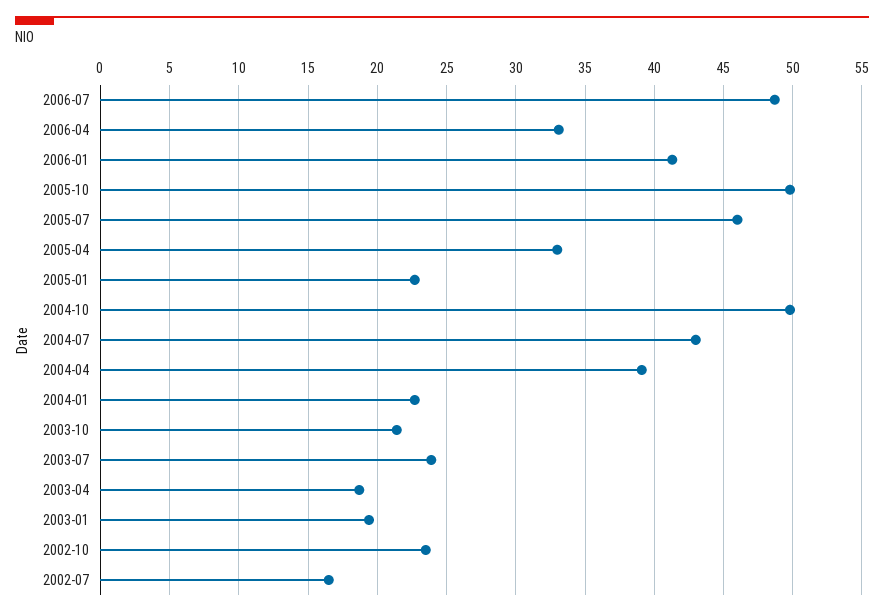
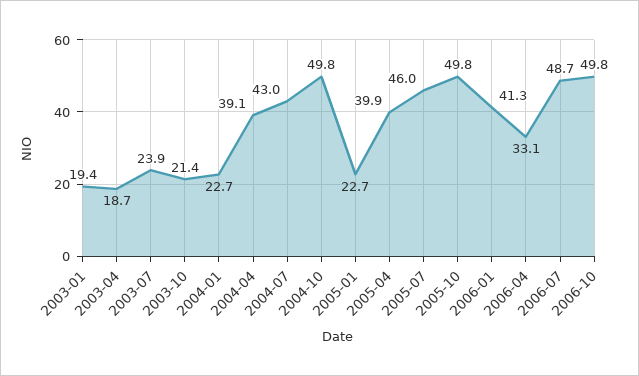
2005-04: 33 -> 39.9
2002-10: 23.5 -> none
2002-07: 16.5 -> none
2006-10: none -> 49.8

